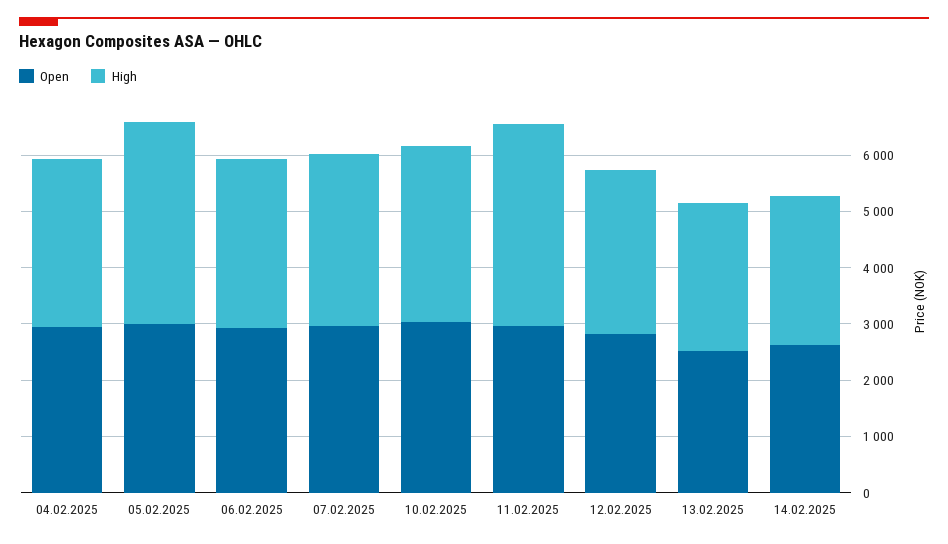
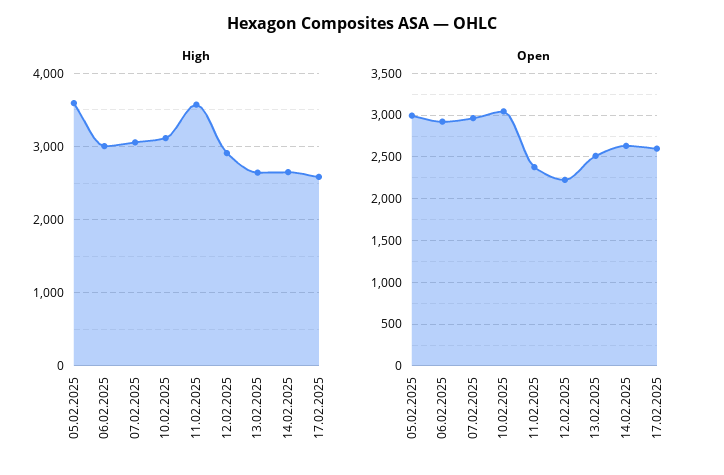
Open, 04.02.2025: 3000 -> none
High, 04.02.2025: 3000 -> none
Open, 11.02.2025: 3000 -> 2400
Open, 12.02.2025: 2800 -> 2200
High, 17.02.2025: none -> 2600
Open, 17.02.2025: none -> 2600

